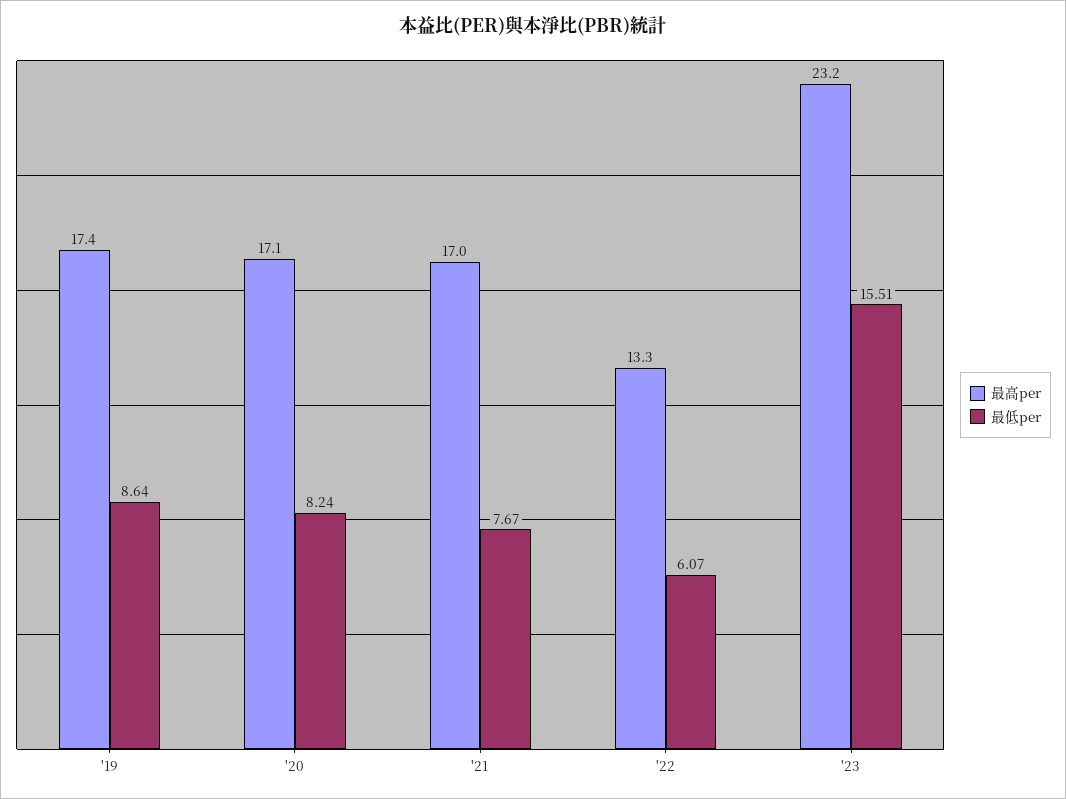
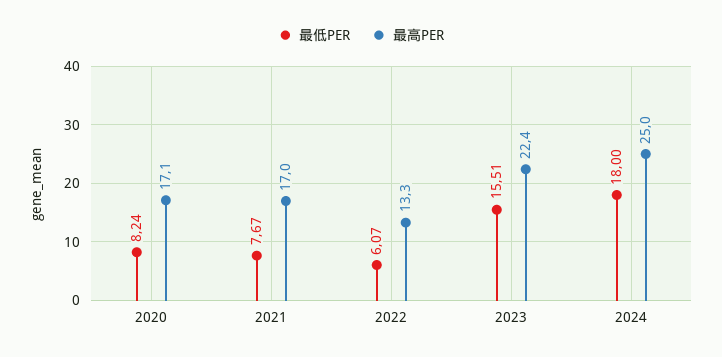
最高per, '19: 17.4 -> none
最低per, '19: 8.64 -> none
最高per, '23: 23.2 -> 22.4
最低per, 2024: none -> 18
最高per, 2024: none -> 25

